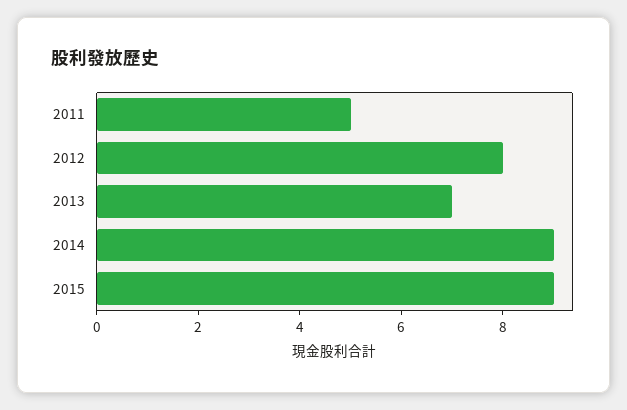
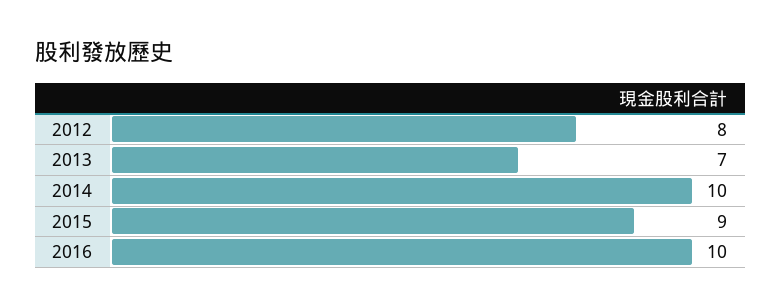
2011: 5 -> none
2014: 9 -> 10
2016: none -> 10

